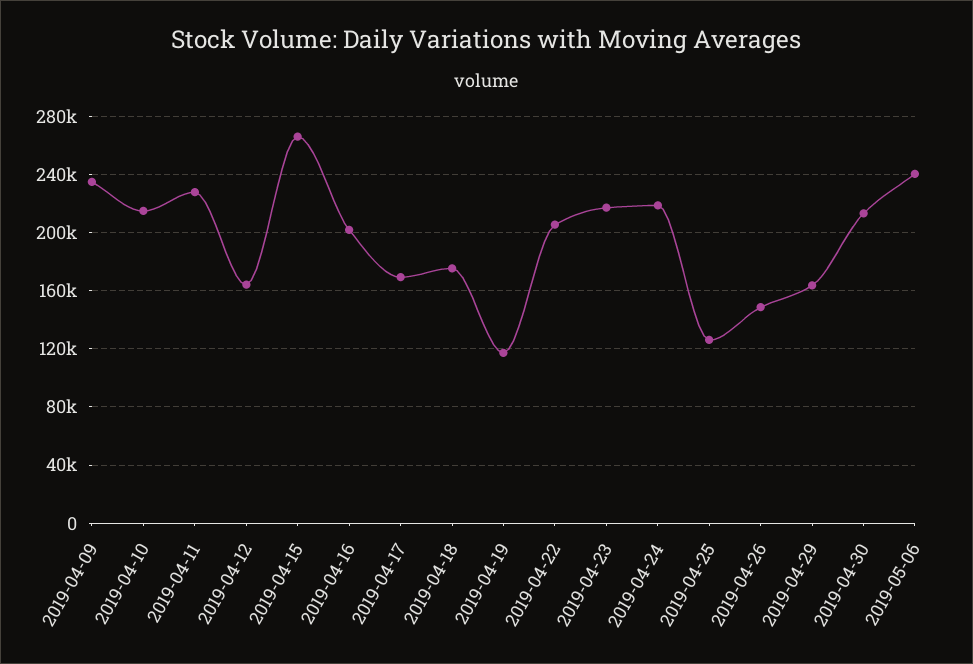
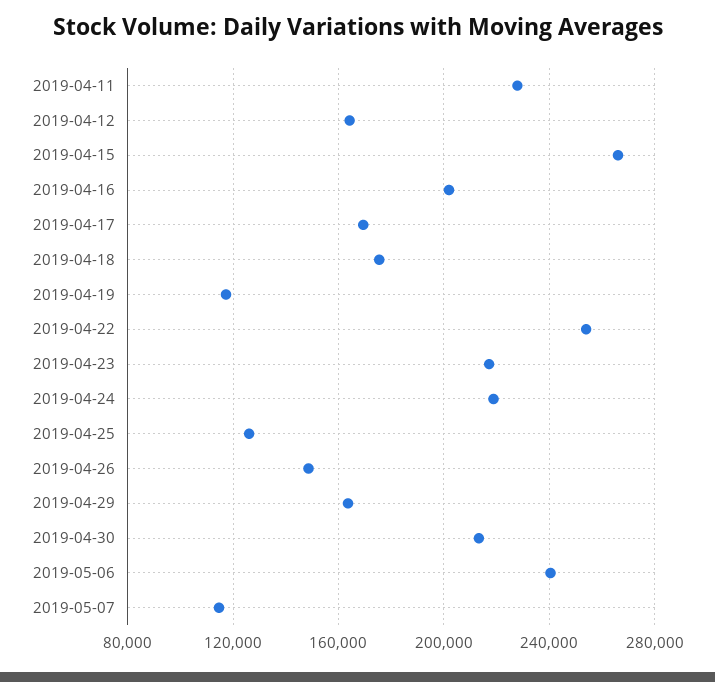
2019-04-09: 235000 -> none
2019-04-10: 215000 -> none
2019-04-22: 205000 -> 255000
2019-05-07: none -> 115000

